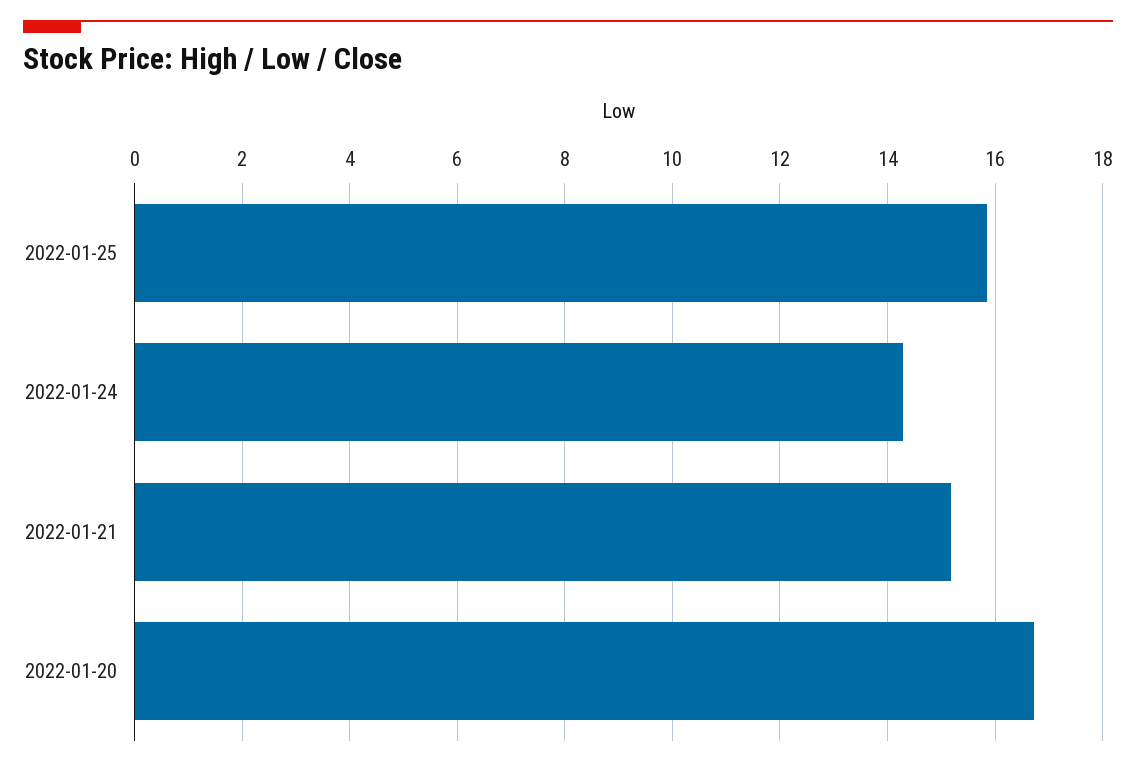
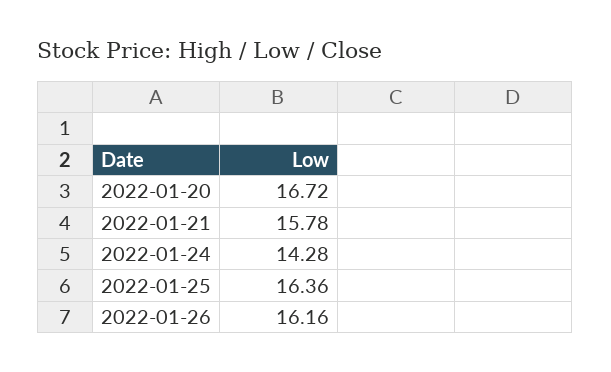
2022-01-25: 15.8 -> 16.36
2022-01-21: 15.2 -> 15.78
2022-01-26: none -> 16.16

